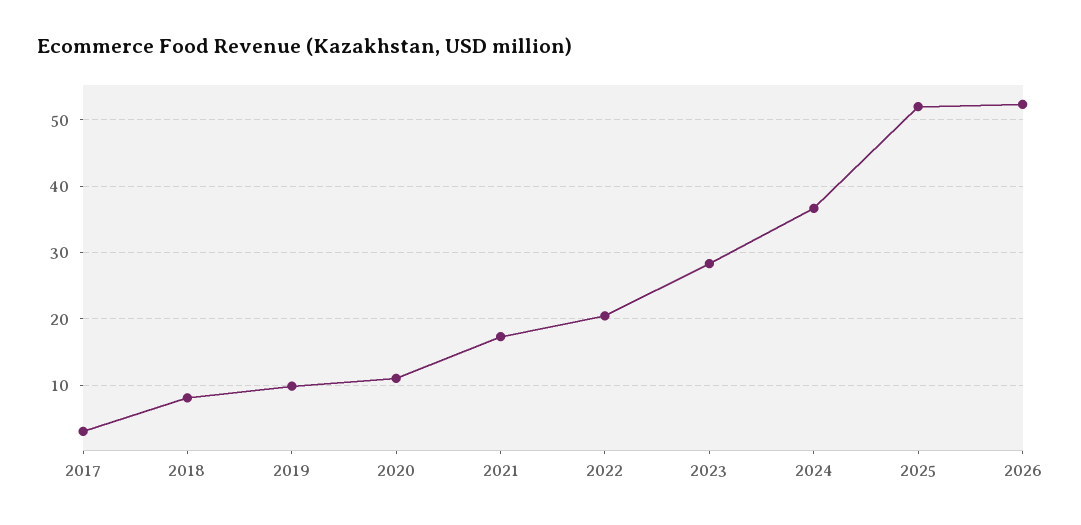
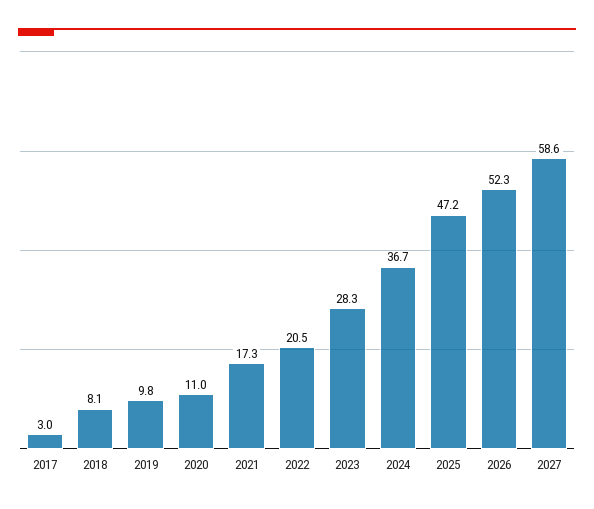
2025: 52 -> 47.2
2027: none -> 58.6

